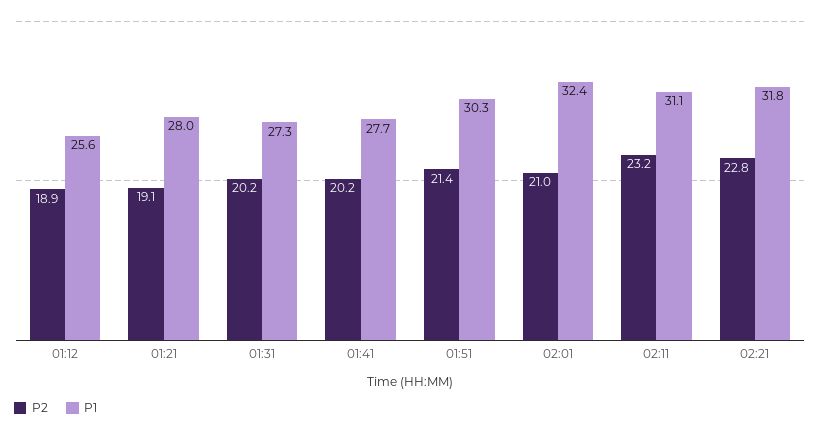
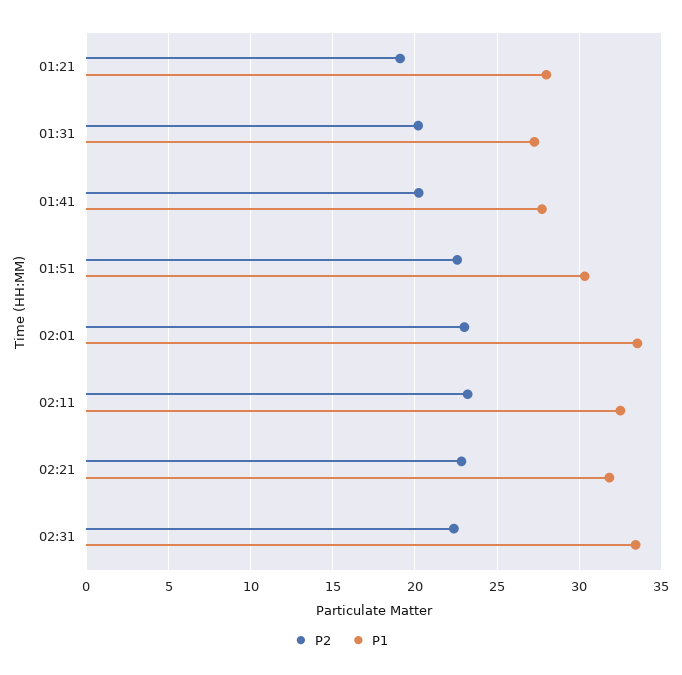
P2, 01:12: 18.9 -> none
P1, 01:12: 25.6 -> none
P2, 01:51: 21.4 -> 22.5
P2, 02:01: 21 -> 23
P1, 02:01: 32.4 -> 33.5
P1, 02:11: 31.1 -> 32.5
P2, 02:31: none -> 22.5
P1, 02:31: none -> 33.5

